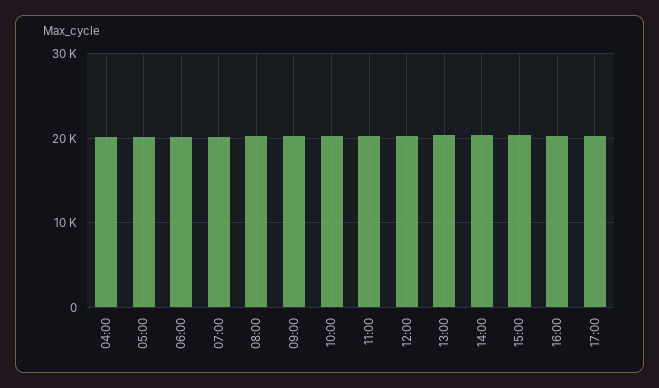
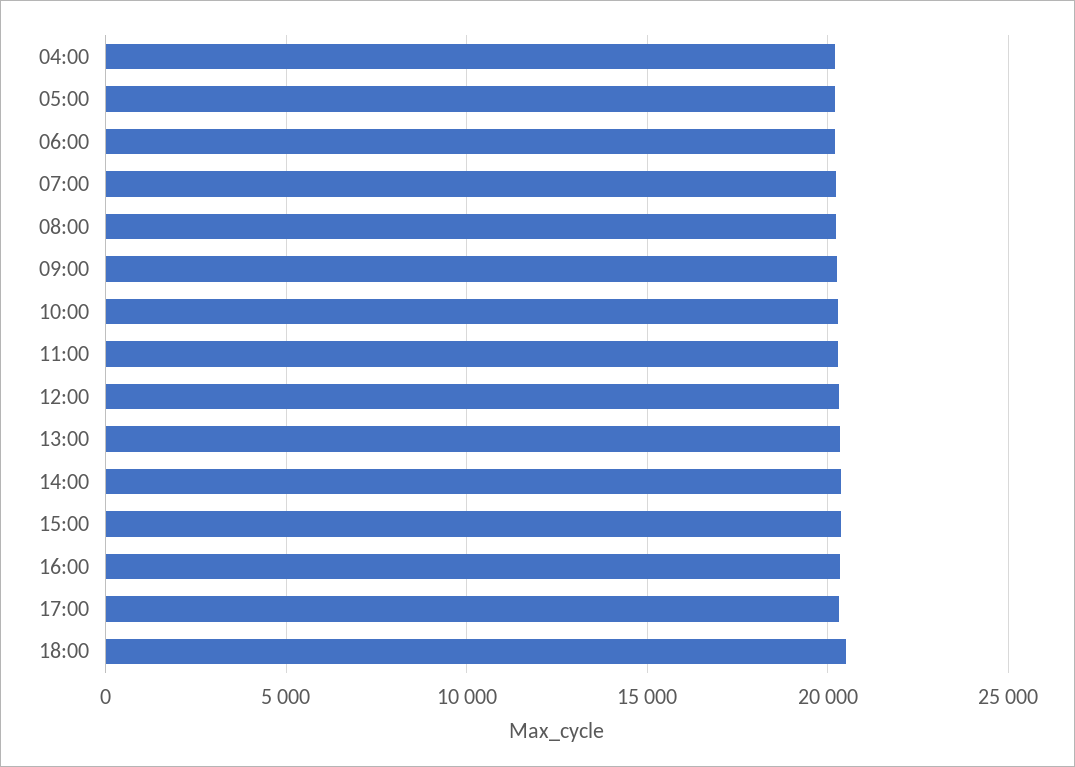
18:00: none -> 20500

